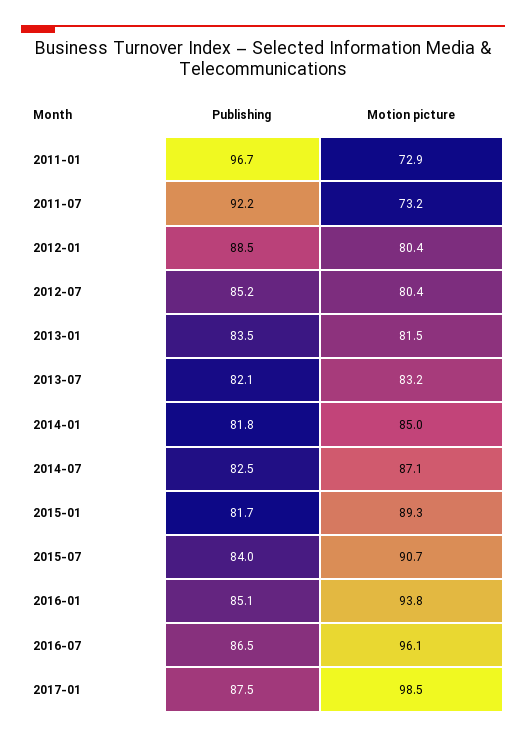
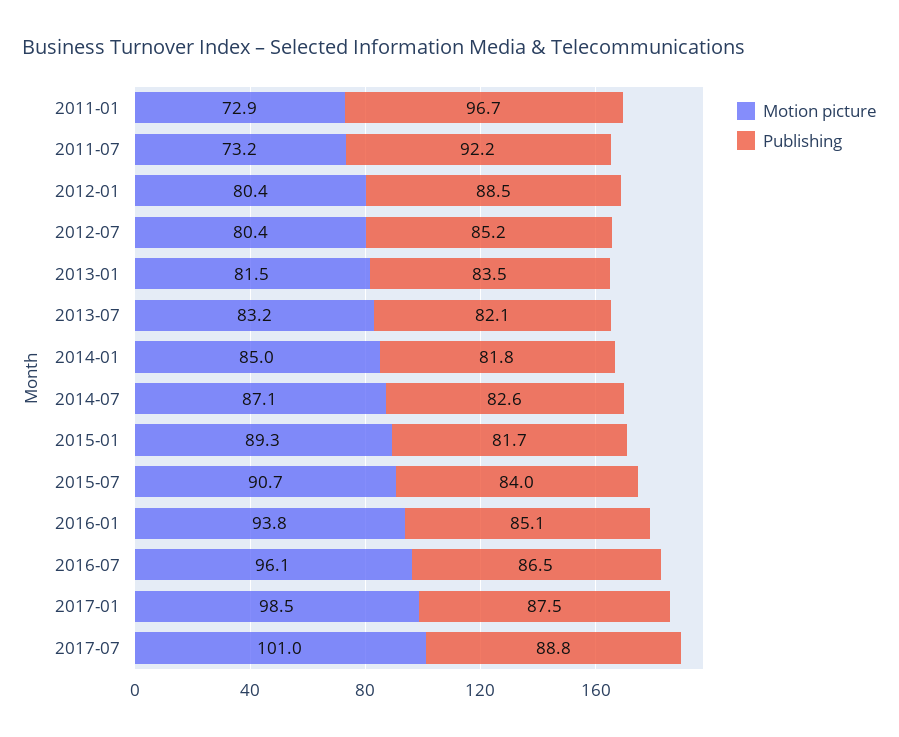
Publishing, 2014-07: 82.5 -> 82.6
Motion picture, 2017-07: none -> 101
Publishing, 2017-07: none -> 88.8

